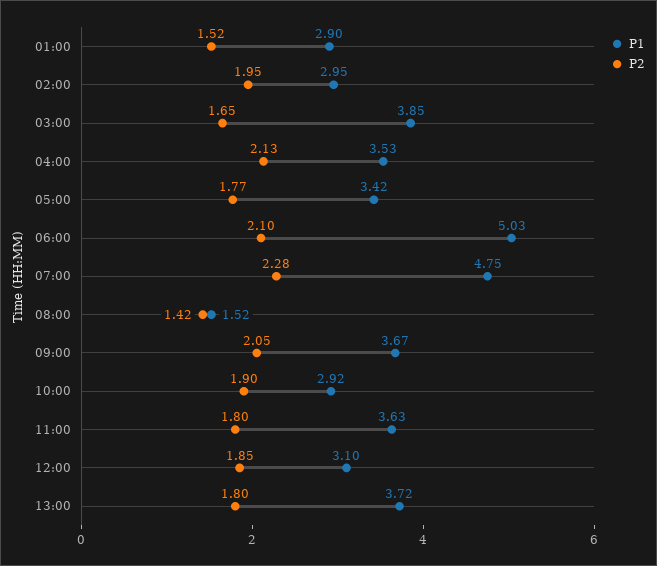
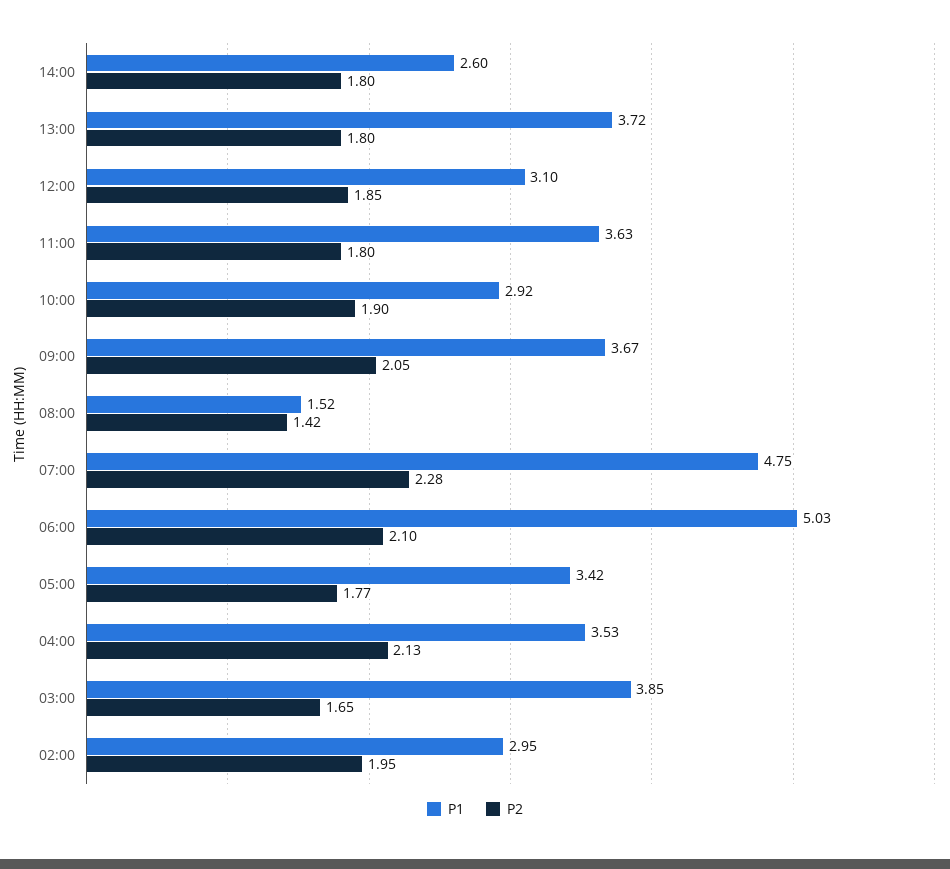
P1, 01:00: 2.9 -> none
P2, 01:00: 1.52 -> none
P1, 14:00: none -> 2.6
P2, 14:00: none -> 1.8

